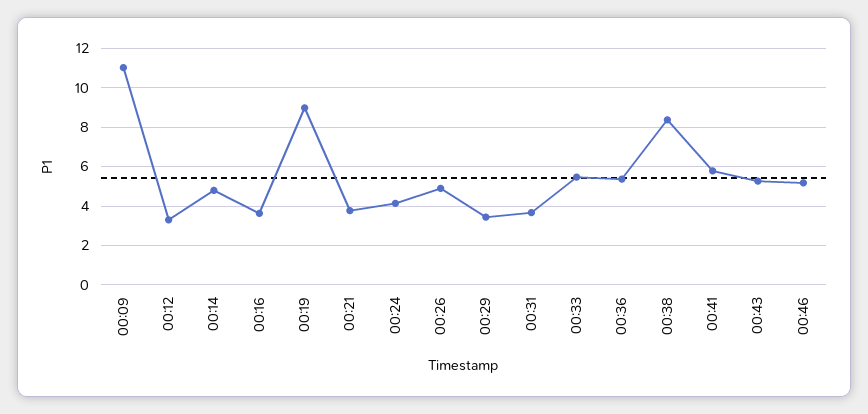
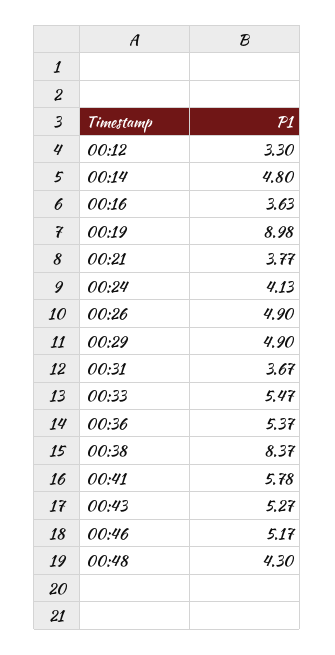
00:09: 11 -> none
00:29: 3.5 -> 4.9
00:48: none -> 4.3

